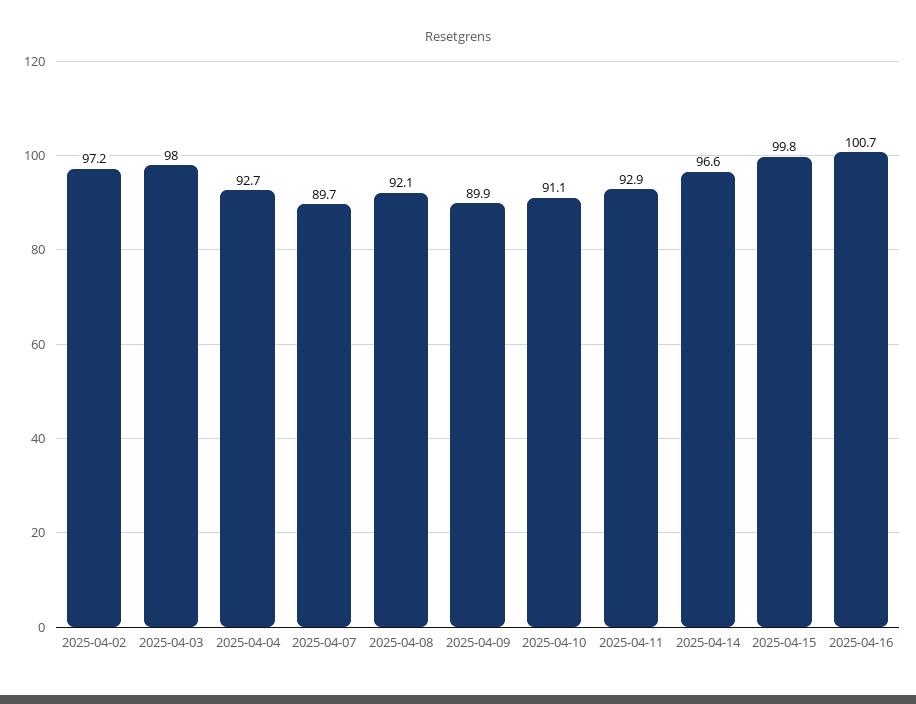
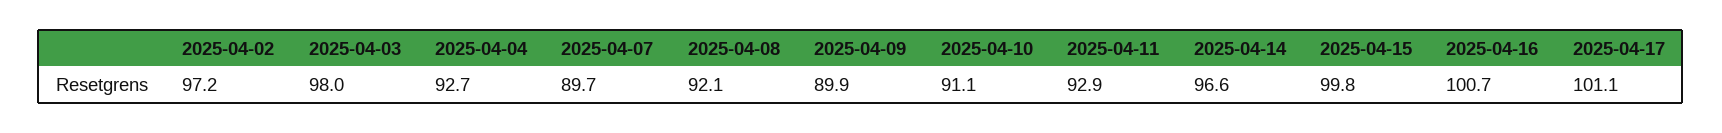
2025-04-17: none -> 101.1

